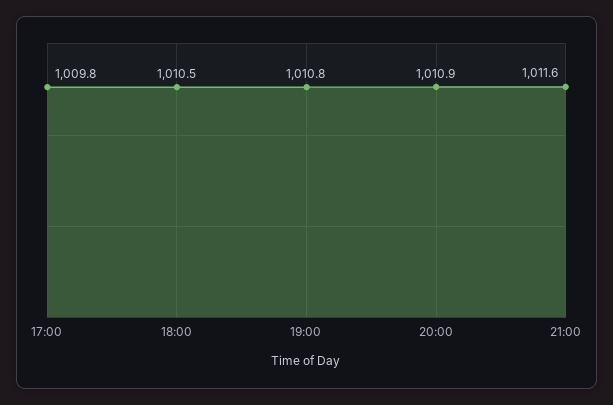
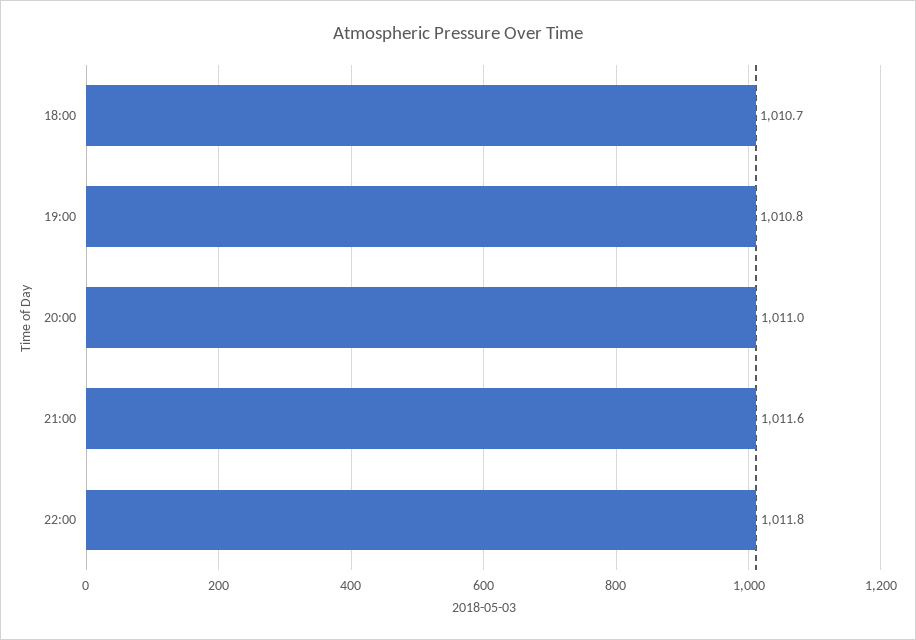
17:00: 1009.8 -> none
18:00: 1010.5 -> 1010.7
20:00: 1010.9 -> 1011
22:00: none -> 1011.8

